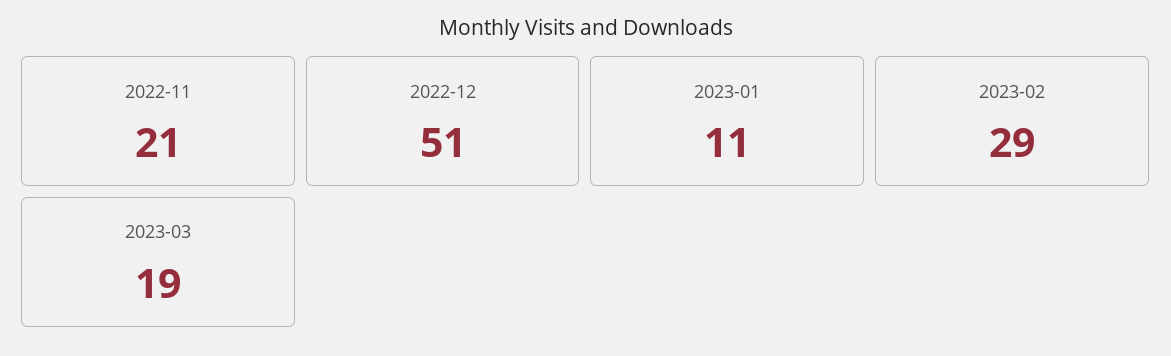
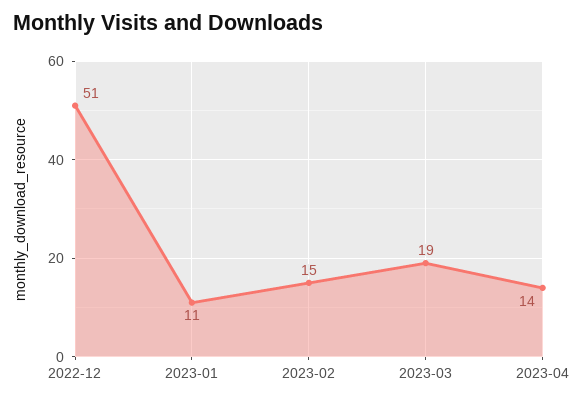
2022-11: 21 -> none
2023-02: 29 -> 15
2023-04: none -> 14

